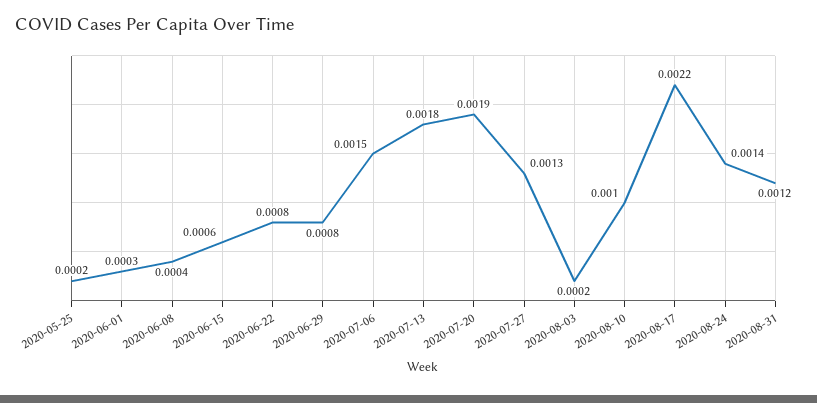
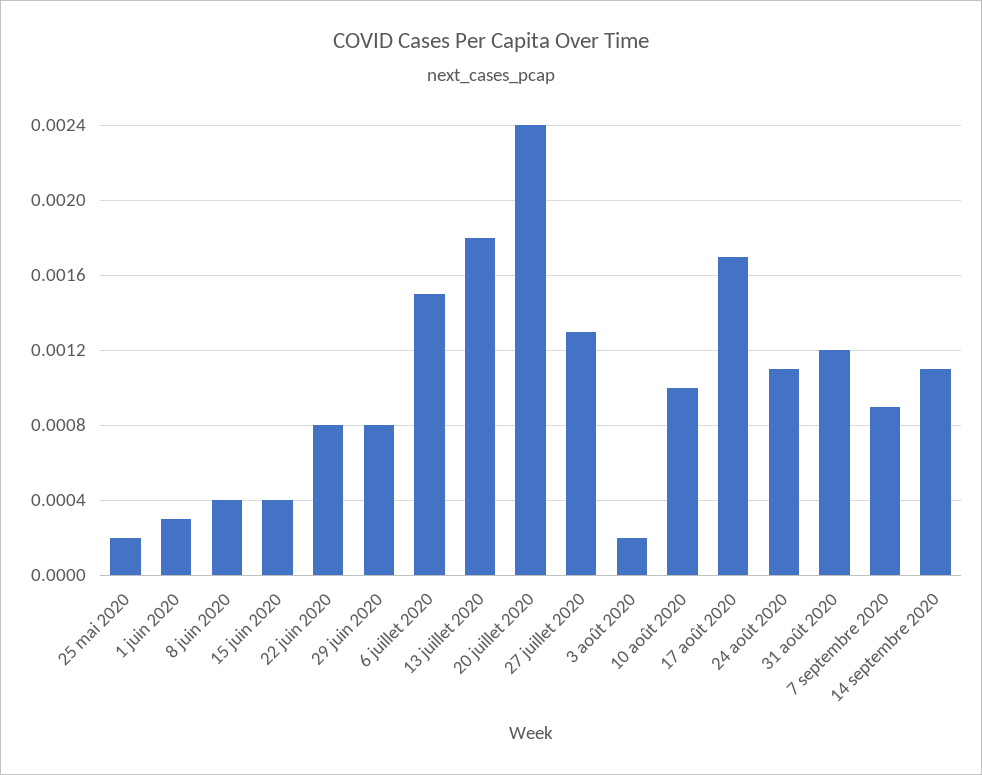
2020-06-15: 0.0006 -> 0.0004
2020-07-20: 0.0019 -> 0.0024
2020-08-17: 0.0022 -> 0.0017
2020-08-24: 0.0014 -> 0.0011
7 septembre 2020: none -> 0.0009
14 septembre 2020: none -> 0.0011

